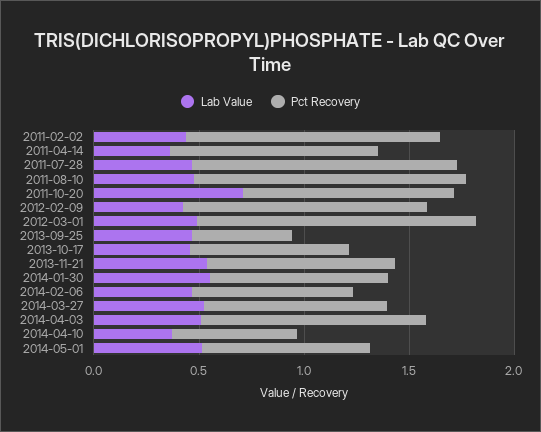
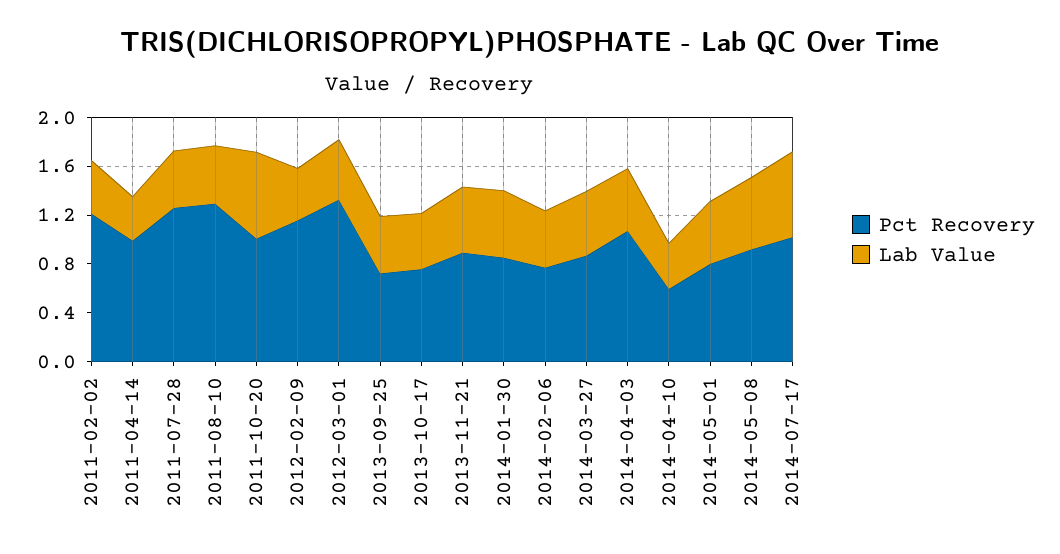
Pct Recovery, 2013-09-25: 0.5 -> 0.7
Pct Recovery, 2014-05-08: none -> 0.9
Lab Value, 2014-05-08: none -> 0.6
Pct Recovery, 2014-07-17: none -> 1
Lab Value, 2014-07-17: none -> 0.7

